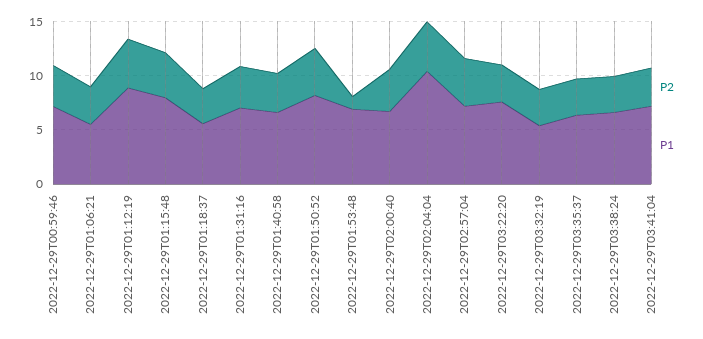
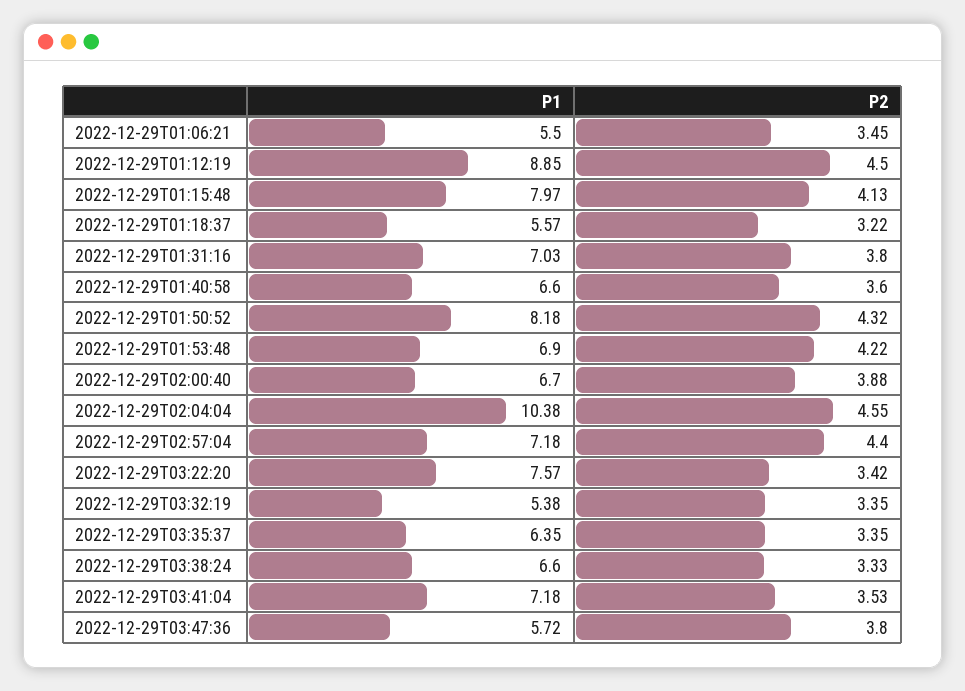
P2, 2022-12-29T00:59:46: 4 -> none
P1, 2022-12-29T00:59:46: 7 -> none
P2, 2022-12-29T01:53:48: 1 -> 4.22
P1, 2022-12-29T03:47:36: none -> 5.72
P2, 2022-12-29T03:47:36: none -> 3.8

